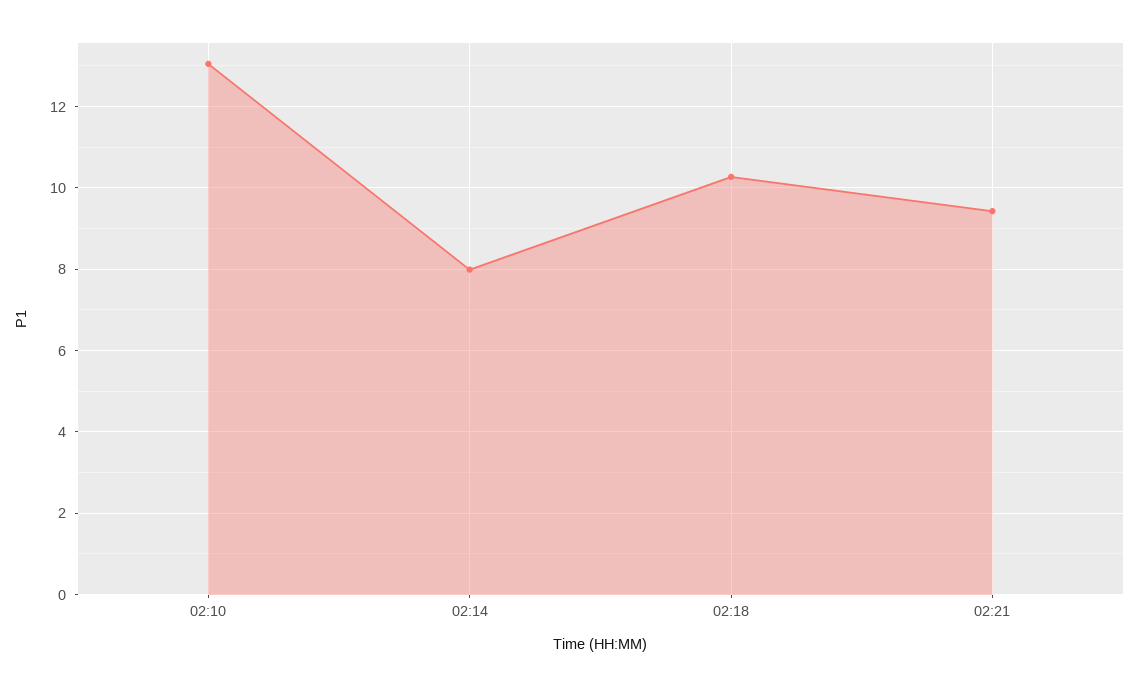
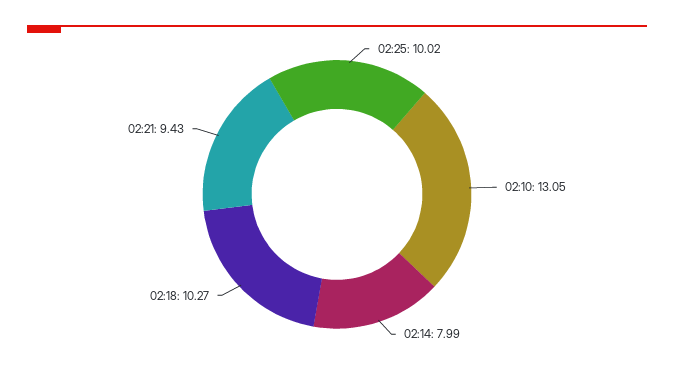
02:25: none -> 10.02

